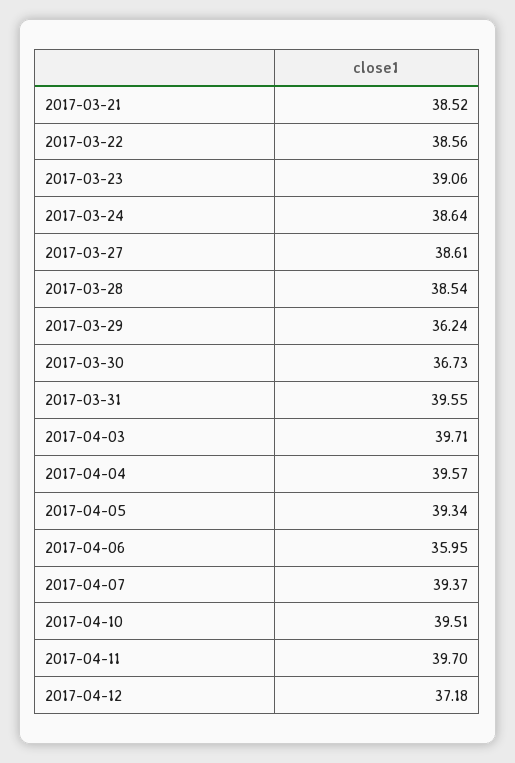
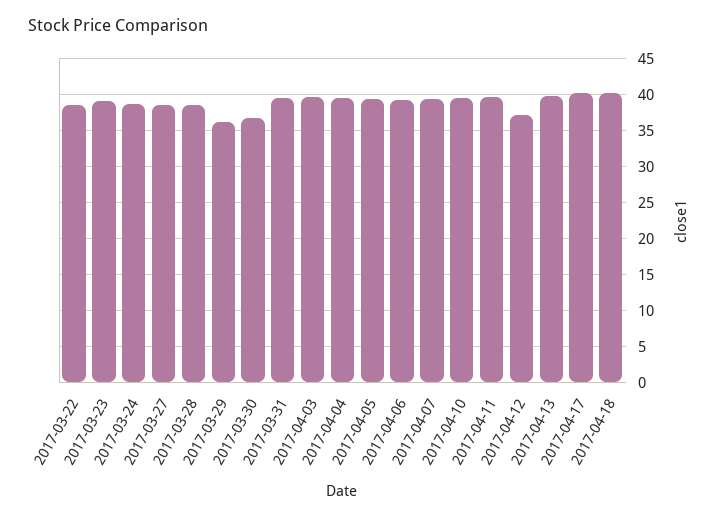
2017-03-21: 38.52 -> none
2017-04-06: 35.95 -> 39
2017-04-13: none -> 40
2017-04-17: none -> 40
2017-04-18: none -> 40

